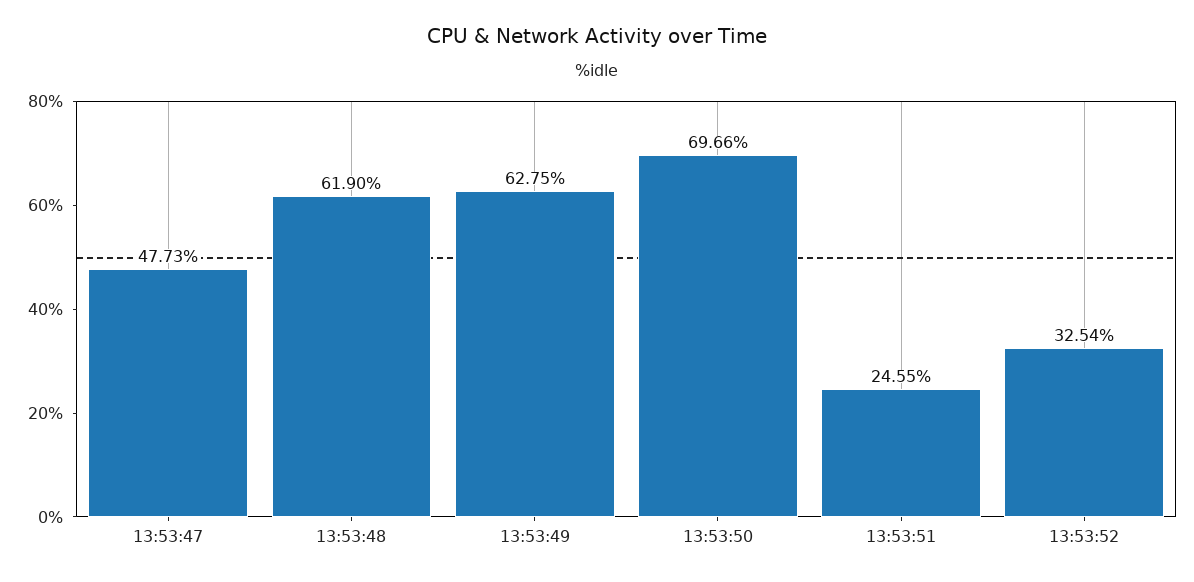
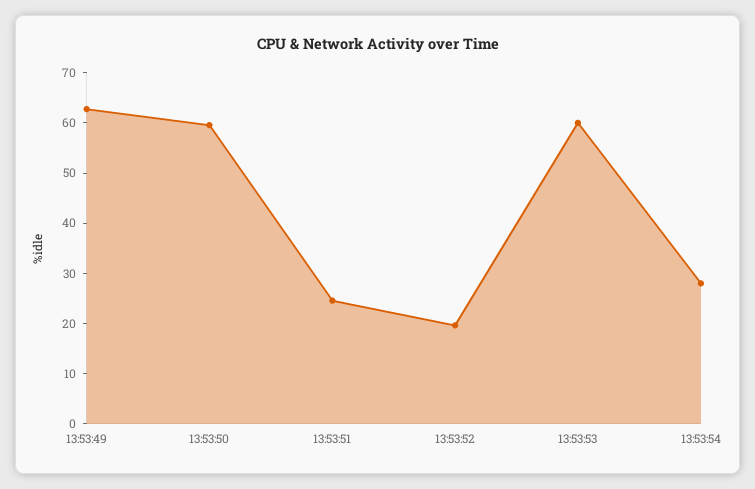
13:53:47: 47.73 -> none
13:53:48: 61.9 -> none
13:53:50: 69.66 -> 60
13:53:52: 32.54 -> 20
13:53:53: none -> 60
13:53:54: none -> 28

